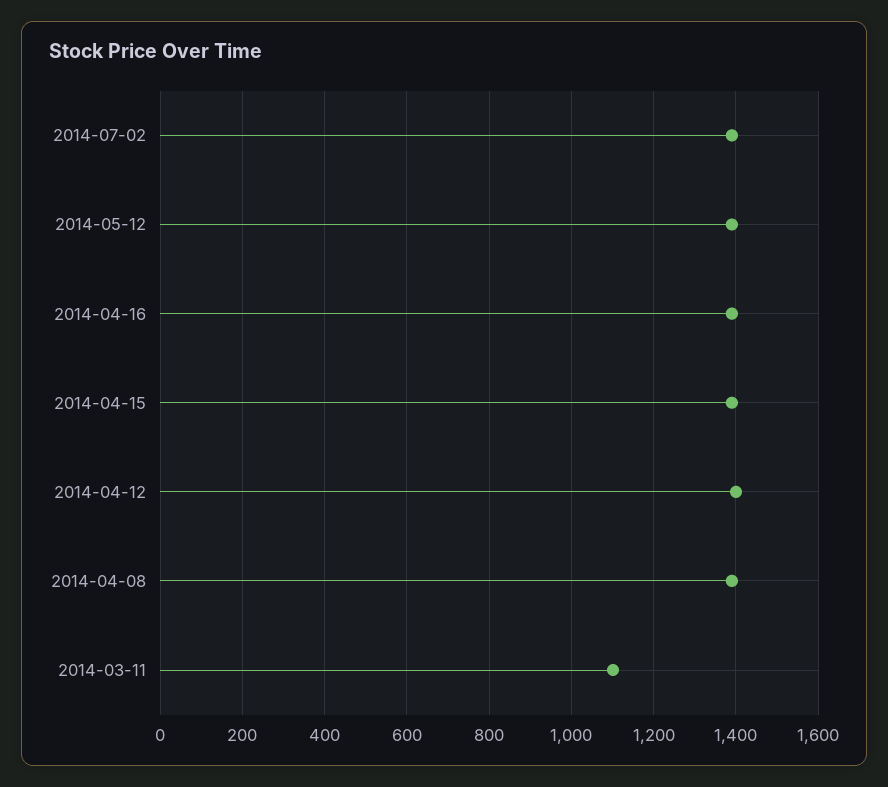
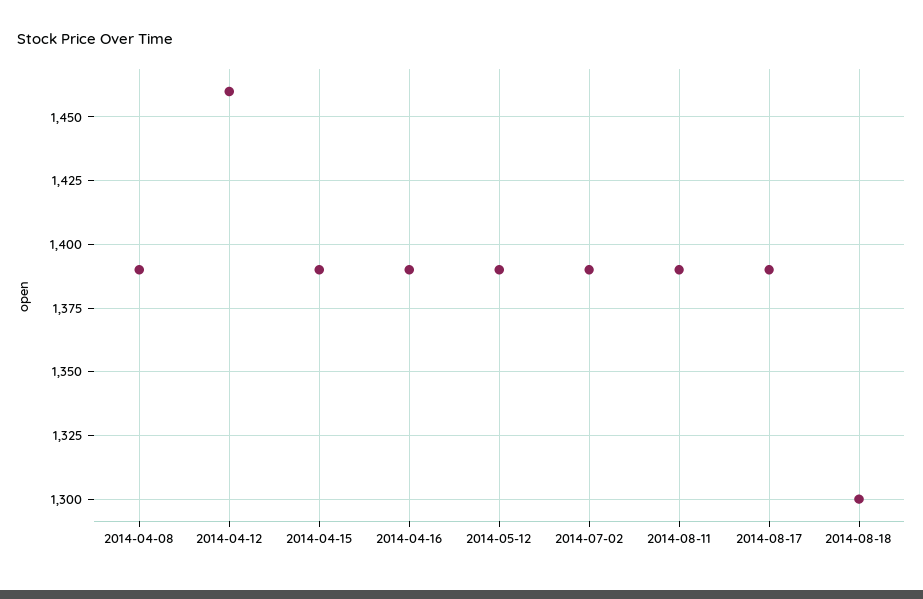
2014-04-12: 1400 -> 1460
2014-03-11: 1100 -> none
2014-08-11: none -> 1390
2014-08-17: none -> 1390
2014-08-18: none -> 1300

